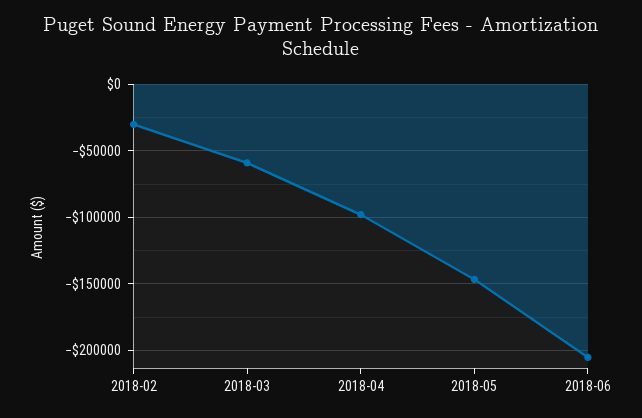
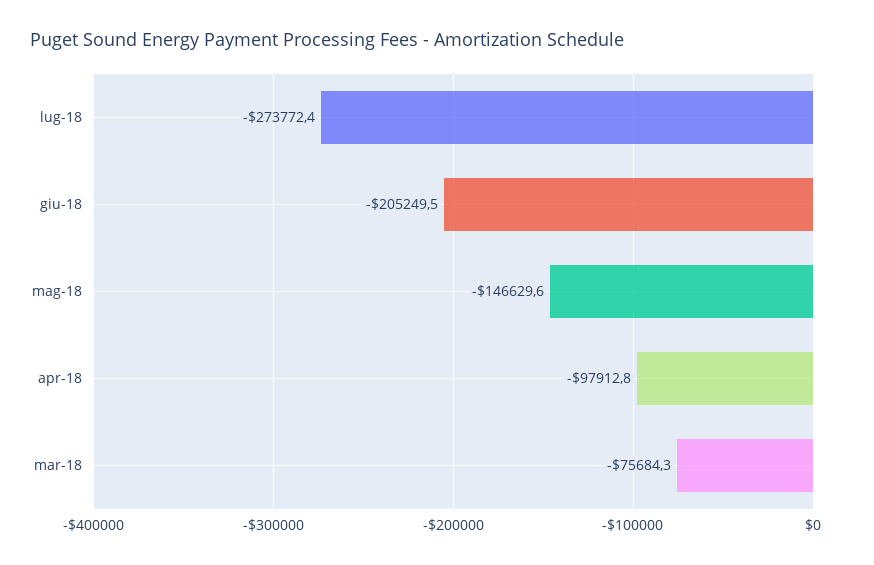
2018-02: -30000 -> none
2018-03: -60000 -> -75684.3
lug-18: none -> -273772.4

